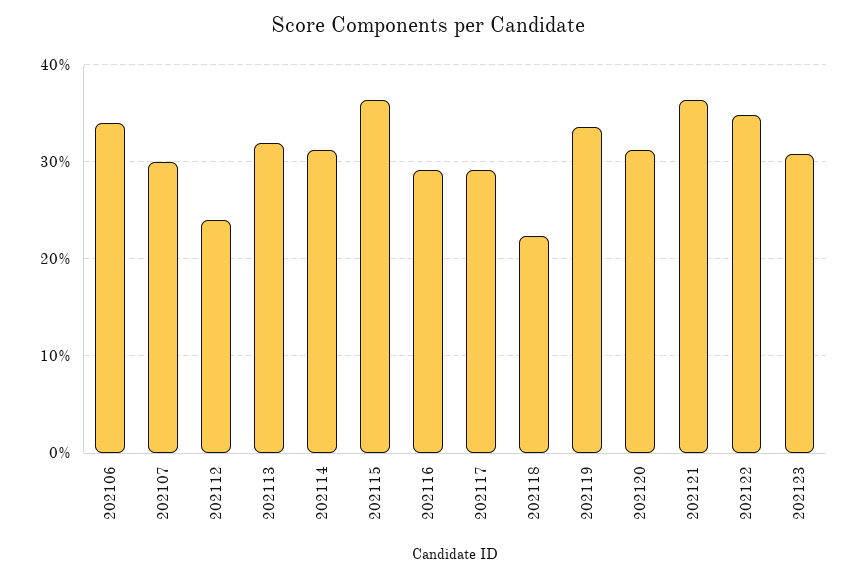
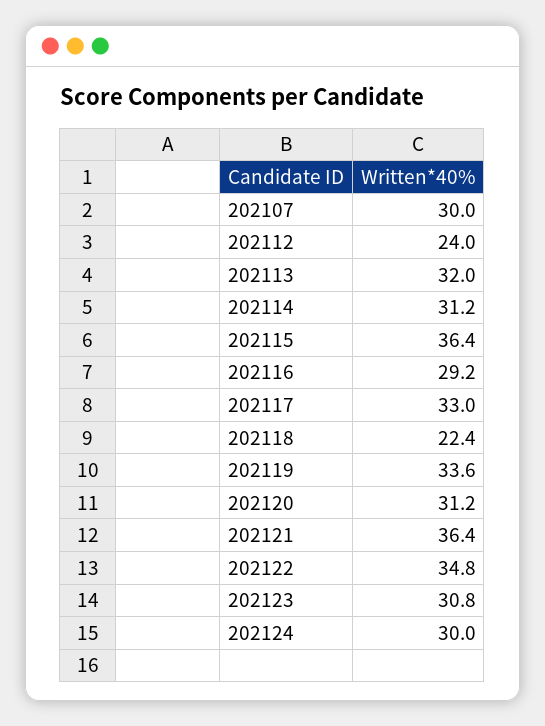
202106: 34 -> none
202117: 29 -> 33
202124: none -> 30

